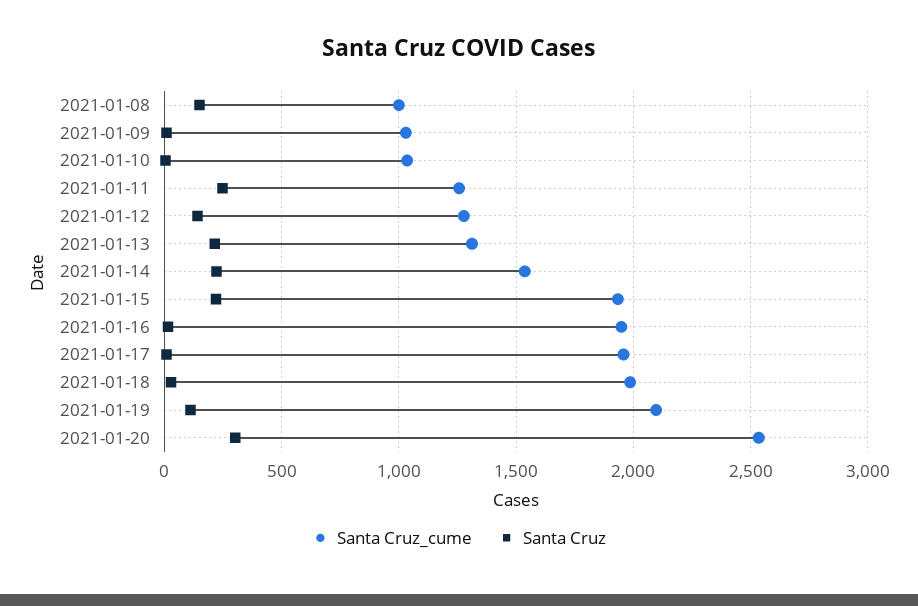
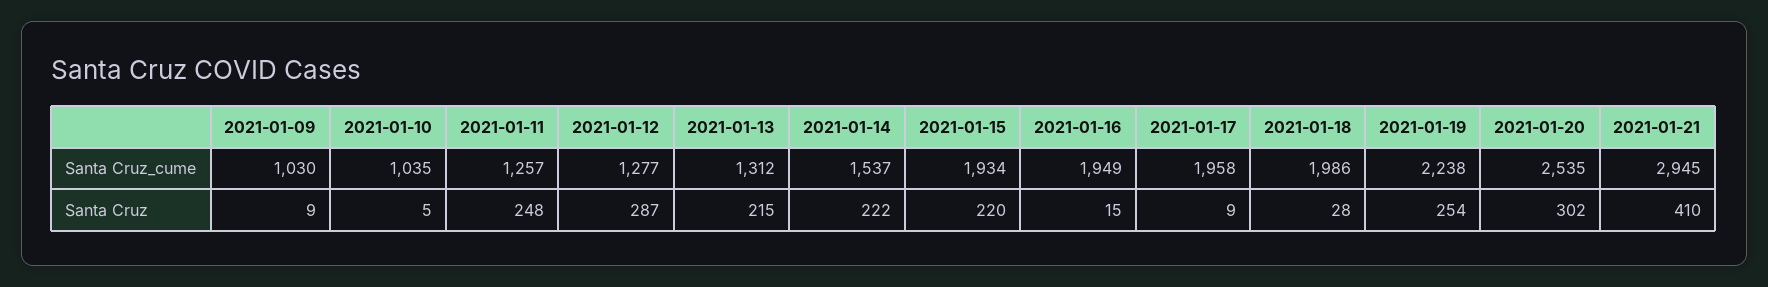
Santa Cruz_cume, 2021-01-08: 1000 -> none
Santa Cruz, 2021-01-08: 150 -> none
Santa Cruz, 2021-01-12: 150 -> 287
Santa Cruz_cume, 2021-01-19: 2100 -> 2238
Santa Cruz, 2021-01-19: 100 -> 254
Santa Cruz_cume, 2021-01-21: none -> 2945
Santa Cruz, 2021-01-21: none -> 410

